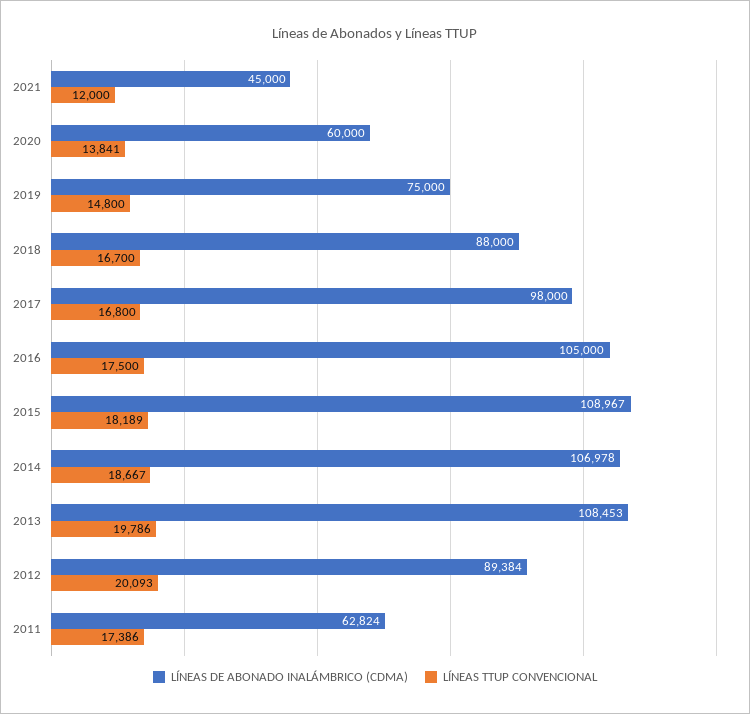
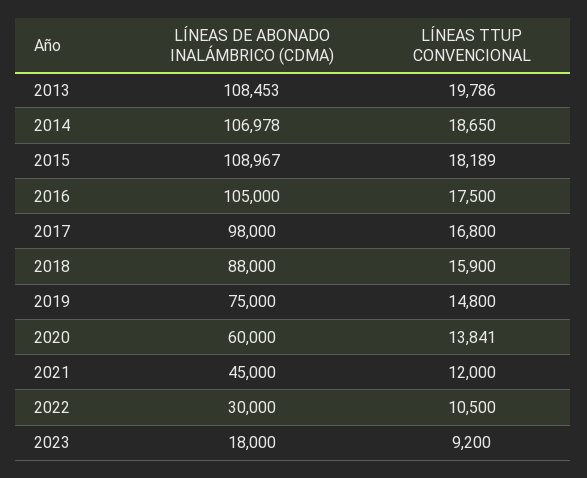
LÍNEAS TTUP CONVENCIONAL, 2018: 16700 -> 15900
LÍNEAS TTUP CONVENCIONAL, 2014: 18667 -> 18650
LÍNEAS DE ABONADO INALÁMBRICO (CDMA), 2012: 89384 -> none
LÍNEAS TTUP CONVENCIONAL, 2012: 20093 -> none
LÍNEAS DE ABONADO INALÁMBRICO (CDMA), 2011: 62824 -> none
LÍNEAS TTUP CONVENCIONAL, 2011: 17386 -> none
LÍNEAS DE ABONADO INALÁMBRICO (CDMA), 2022: none -> 30000
LÍNEAS TTUP CONVENCIONAL, 2022: none -> 10500
LÍNEAS DE ABONADO INALÁMBRICO (CDMA), 2023: none -> 18000
LÍNEAS TTUP CONVENCIONAL, 2023: none -> 9200

